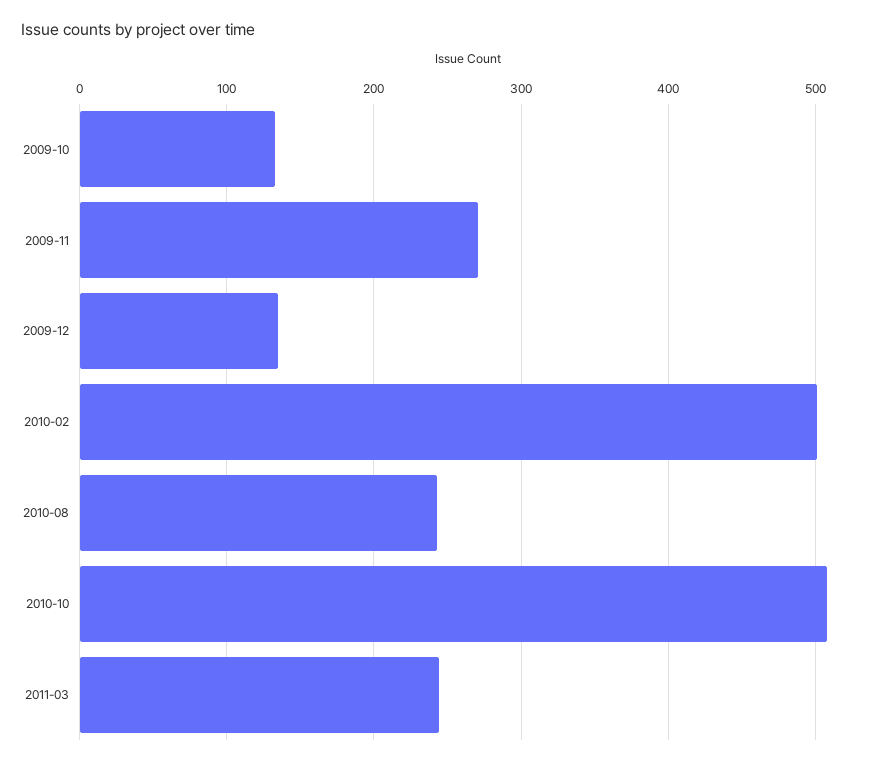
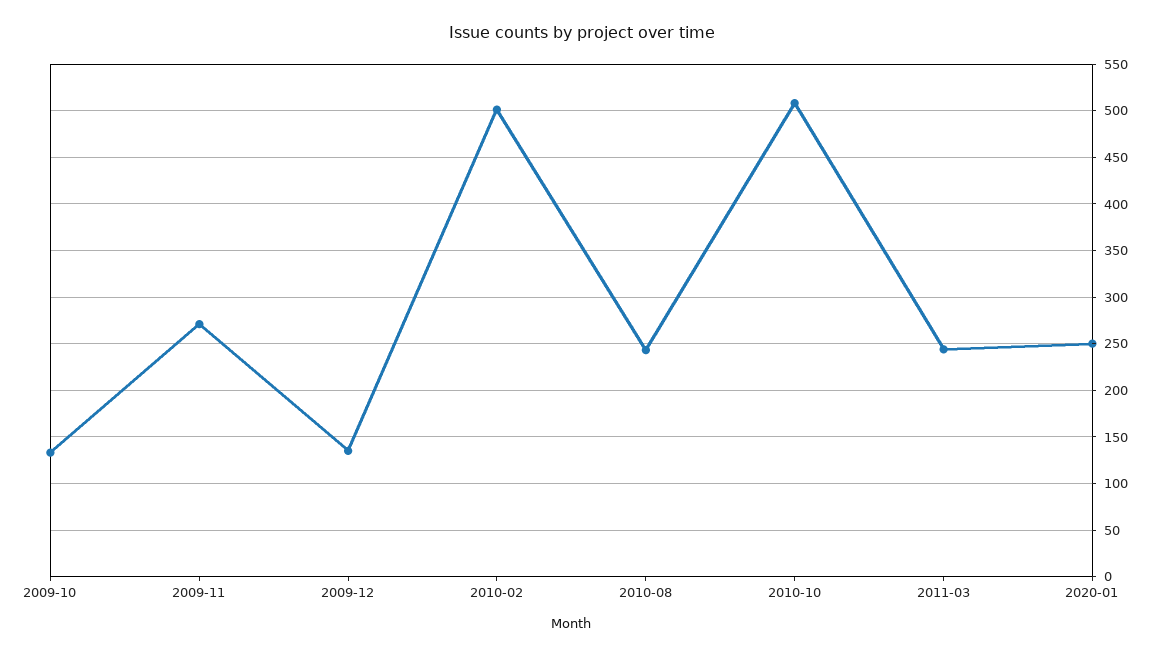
2020-01: none -> 250

